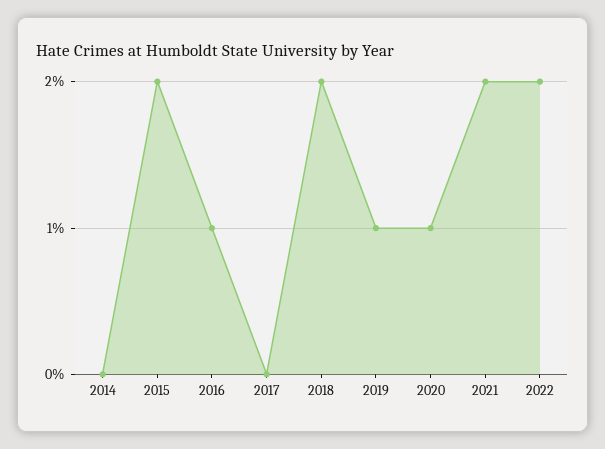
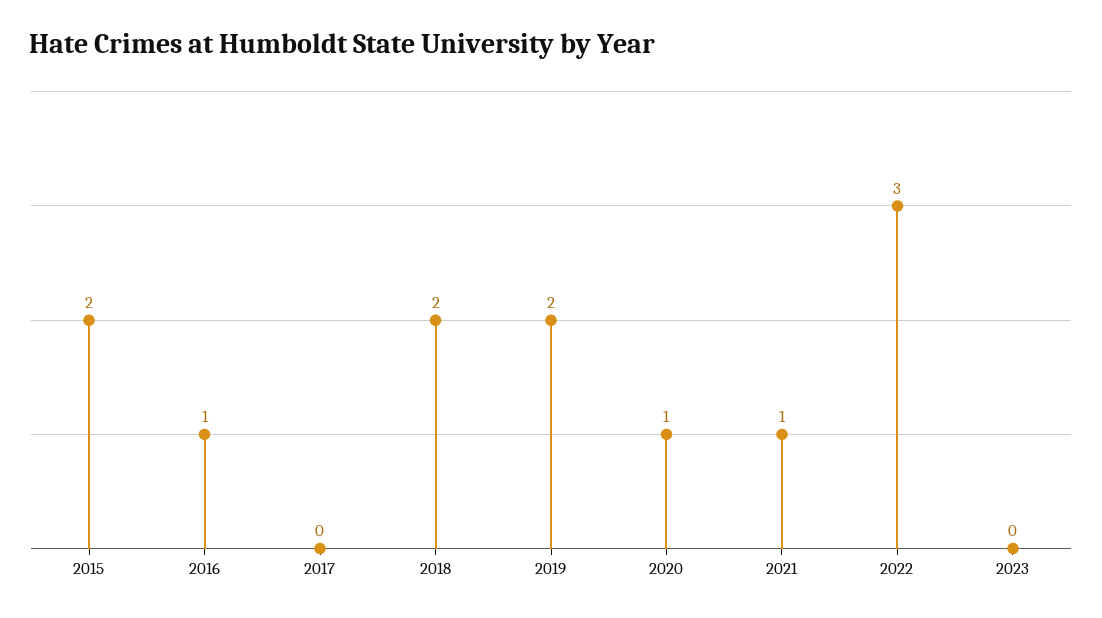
2014: 0 -> none
2019: 1 -> 2
2021: 2 -> 1
2022: 2 -> 3
2023: none -> 0

